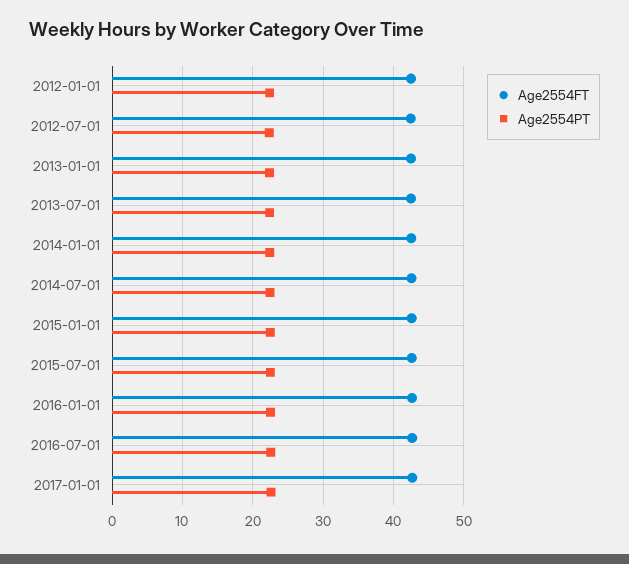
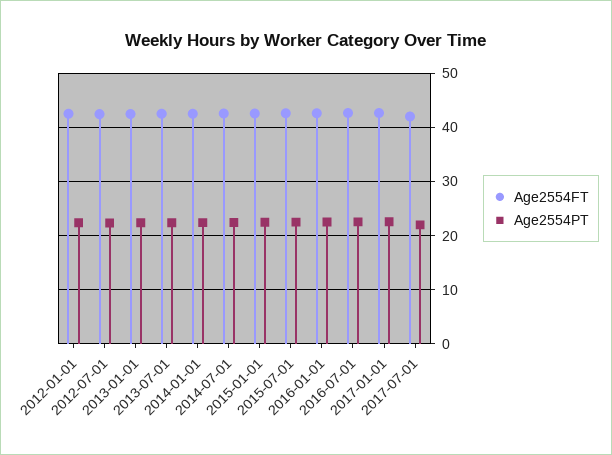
Age2554FT, 2017-07-01: none -> 42
Age2554PT, 2017-07-01: none -> 22

